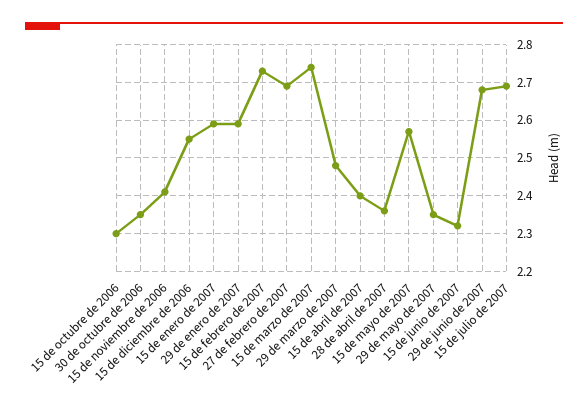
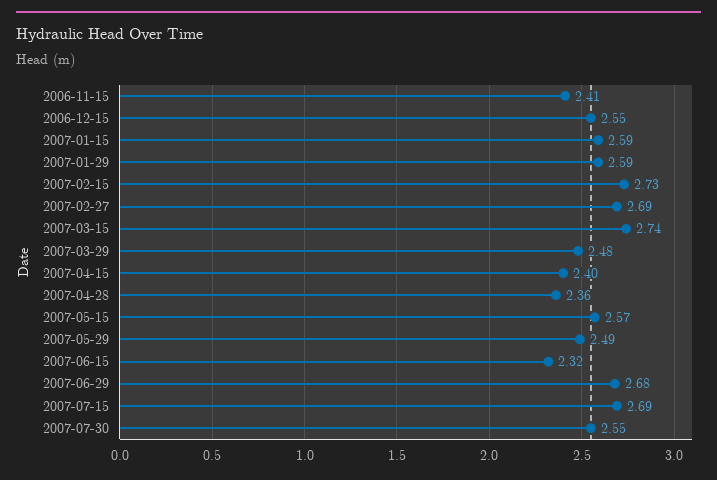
15 de octubre de 2006: 2.3 -> none
30 de octubre de 2006: 2.35 -> none
29 de mayo de 2007: 2.35 -> 2.49
2007-07-30: none -> 2.55

